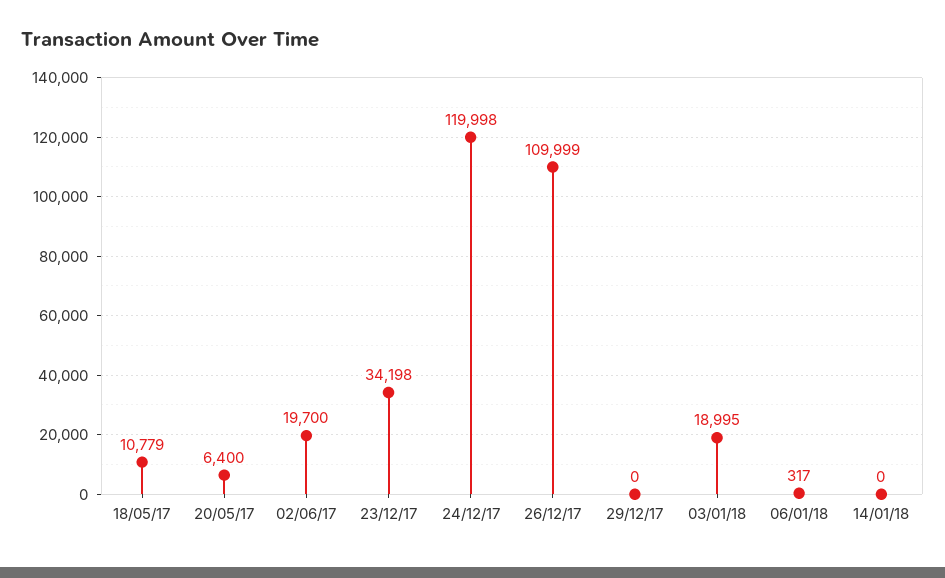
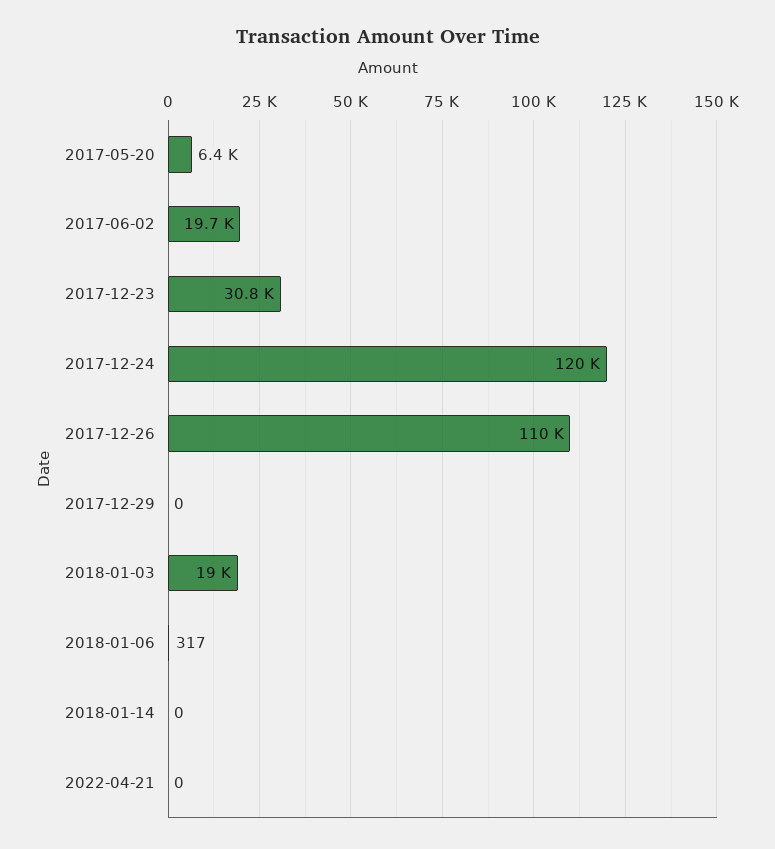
18/05/17: 10779 -> none
23/12/17: 34198 -> 30800
2022-04-21: none -> 0

